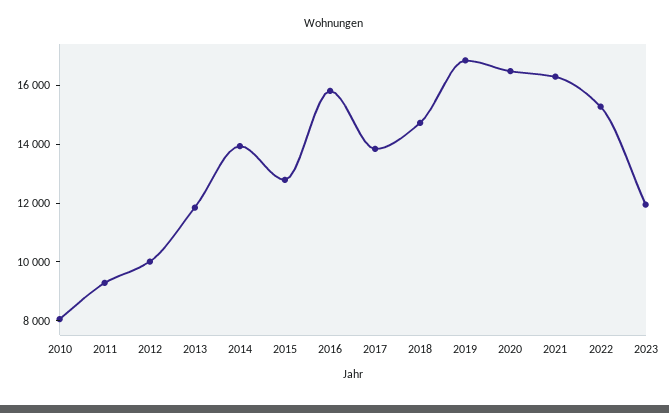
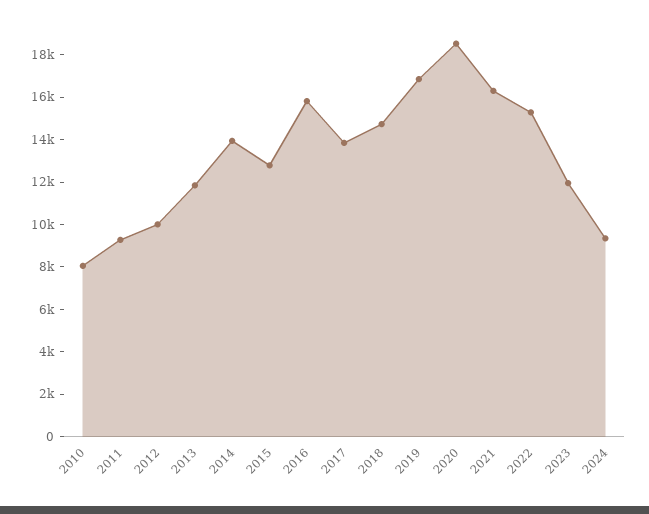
2020: 16500 -> 18500
2024: none -> 9500

